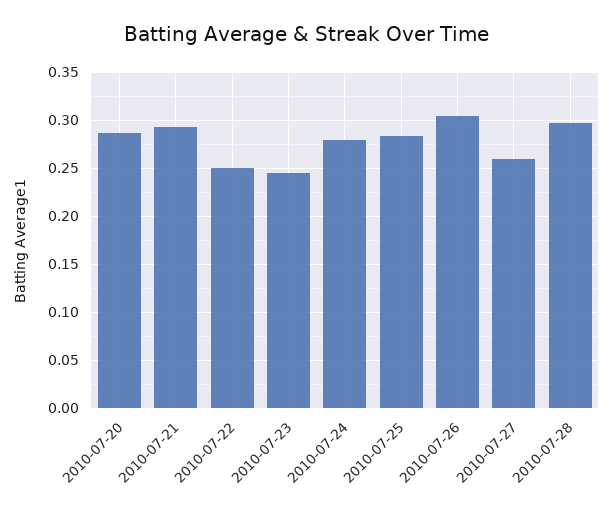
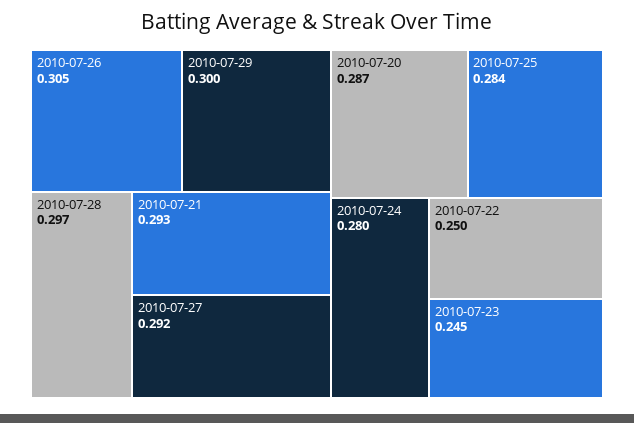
2010-07-27: 0.26 -> 0.292
2010-07-29: none -> 0.3

